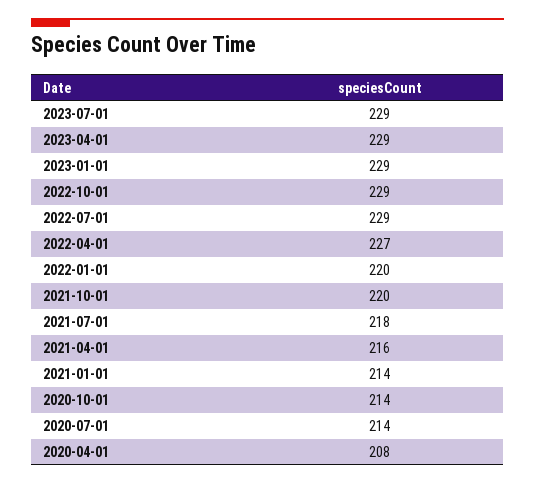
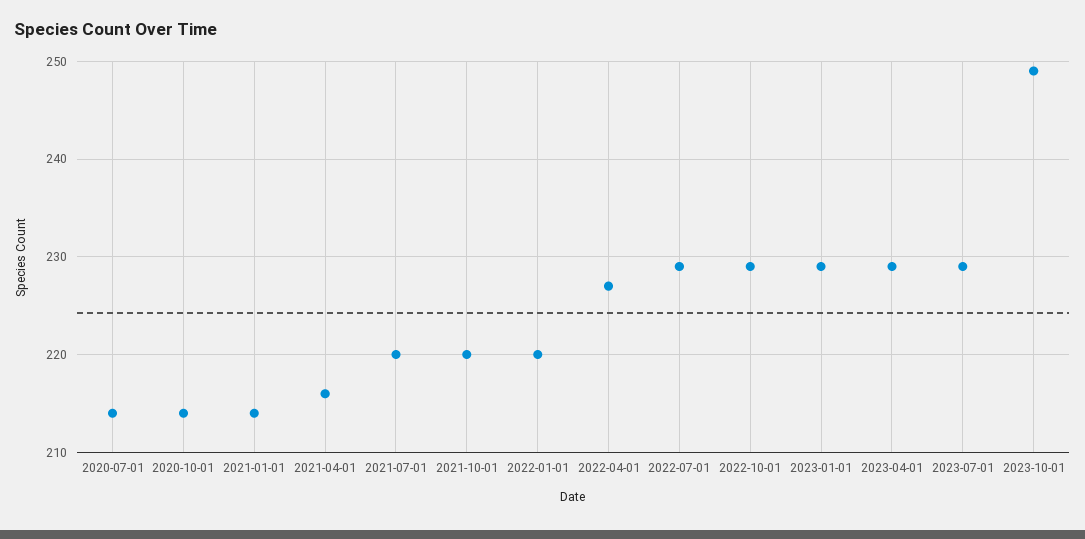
2021-07-01: 218 -> 220
2020-04-01: 208 -> none
2023-10-01: none -> 249

